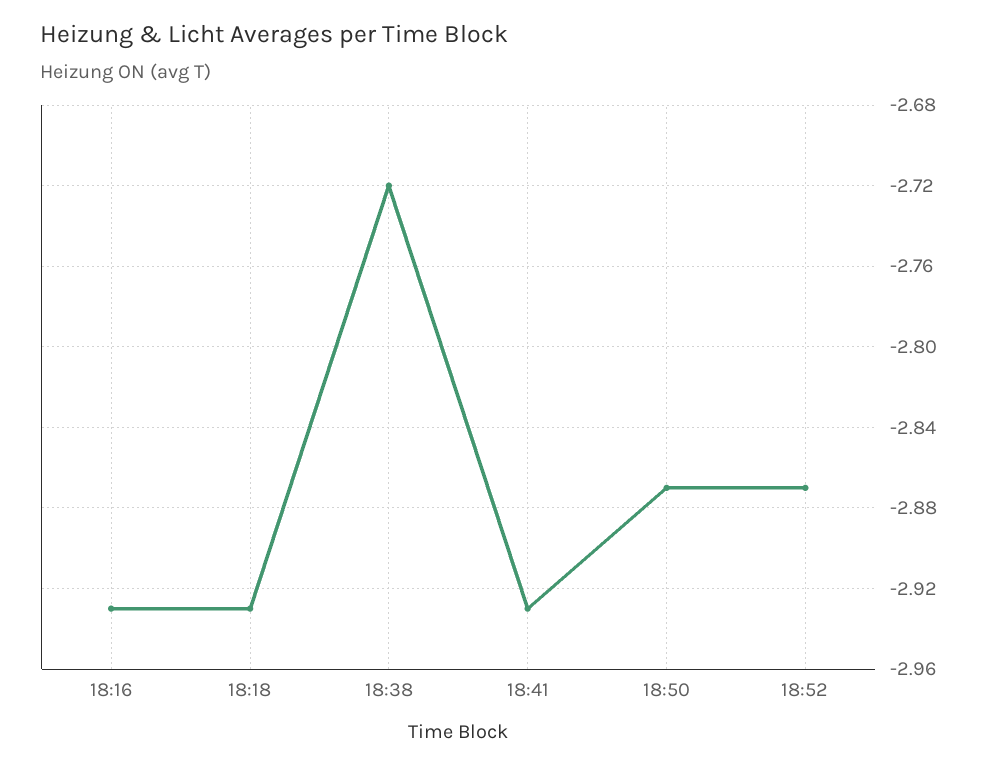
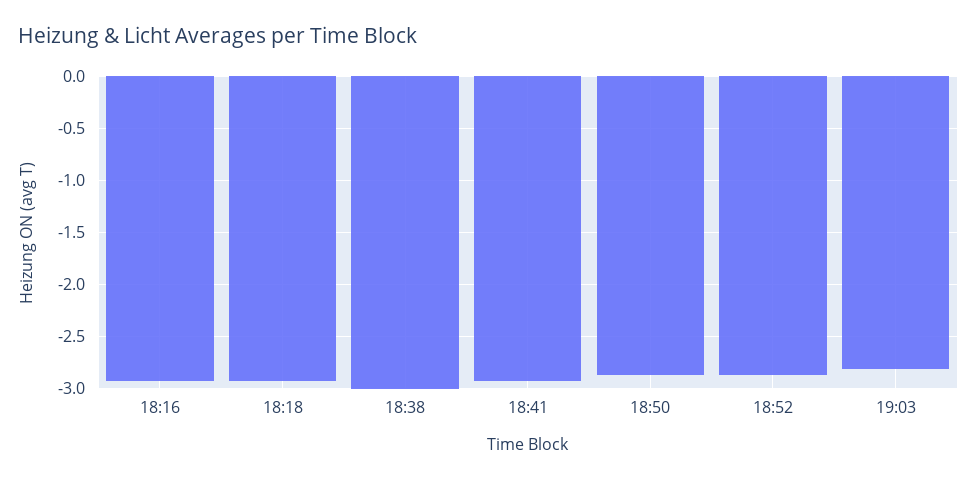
18:38: -2.72 -> -3
19:03: none -> -2.8

